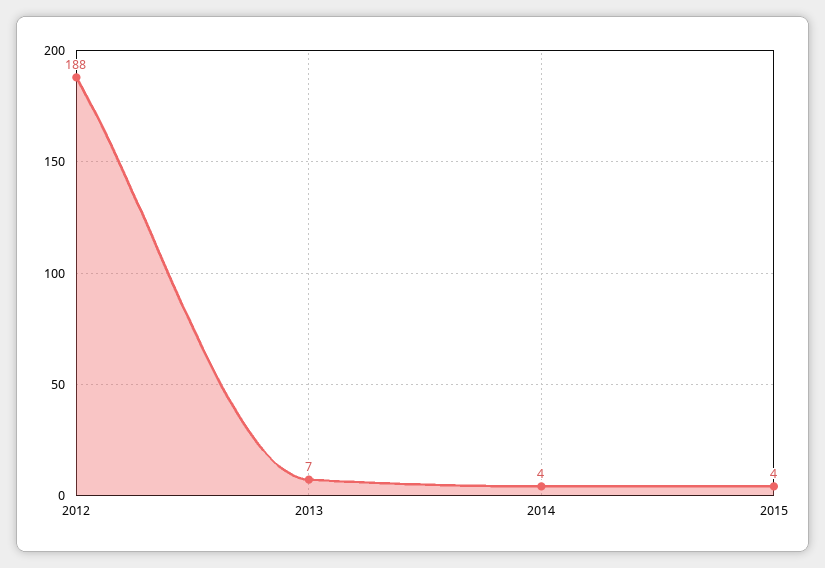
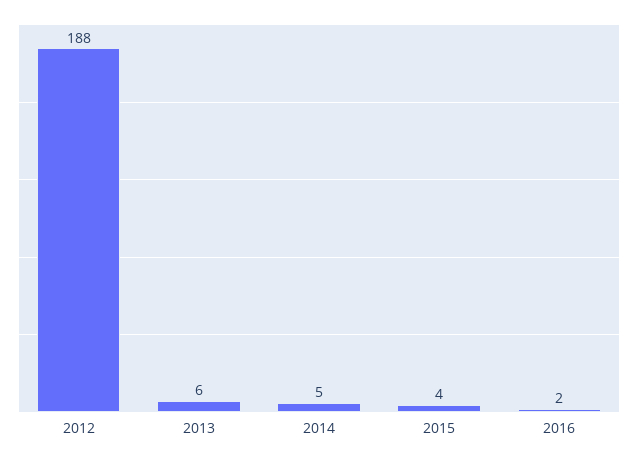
2013: 7 -> 6
2014: 4 -> 5
2016: none -> 2

